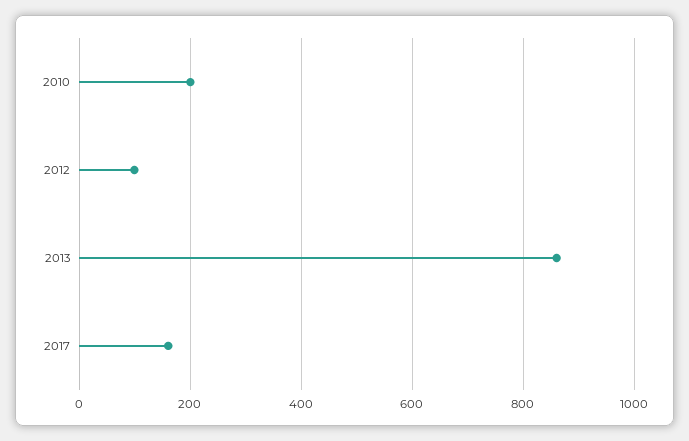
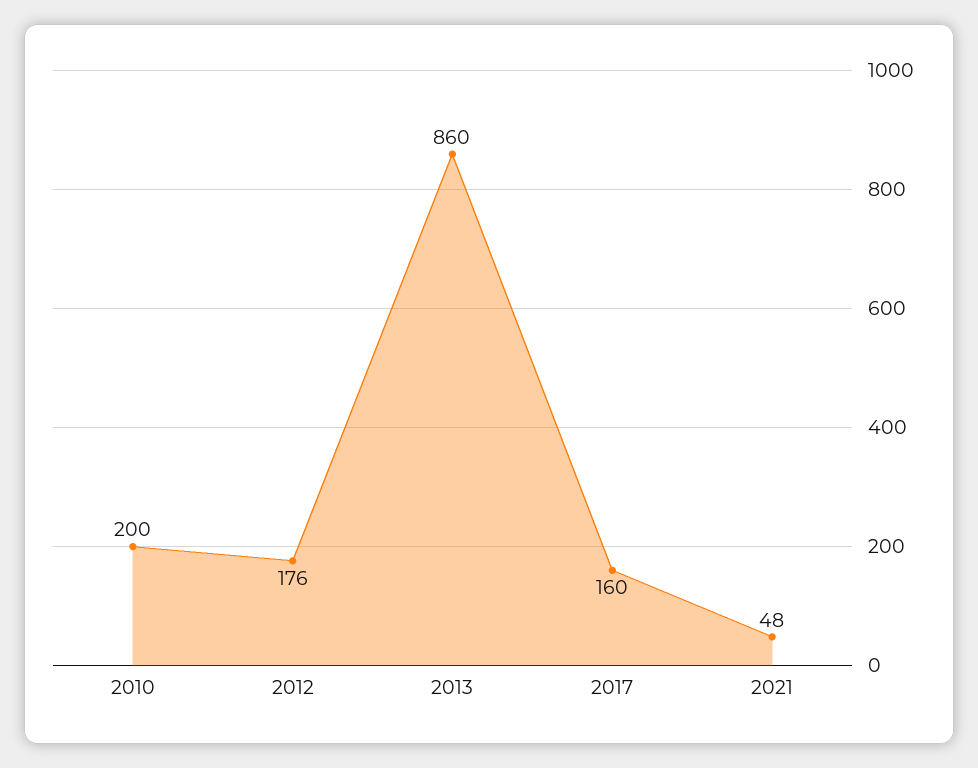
2012: 100 -> 176
2021: none -> 48

